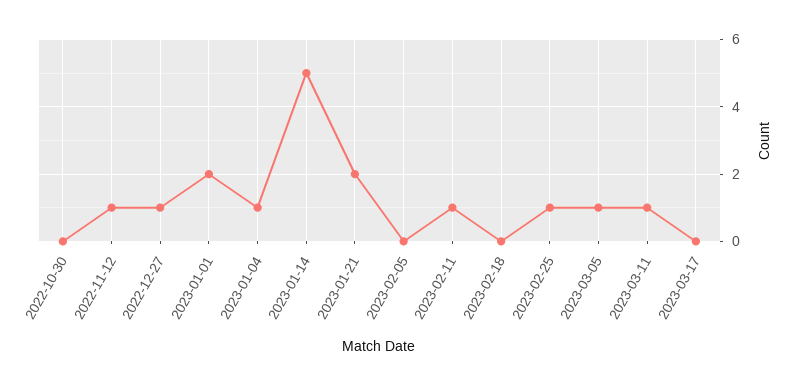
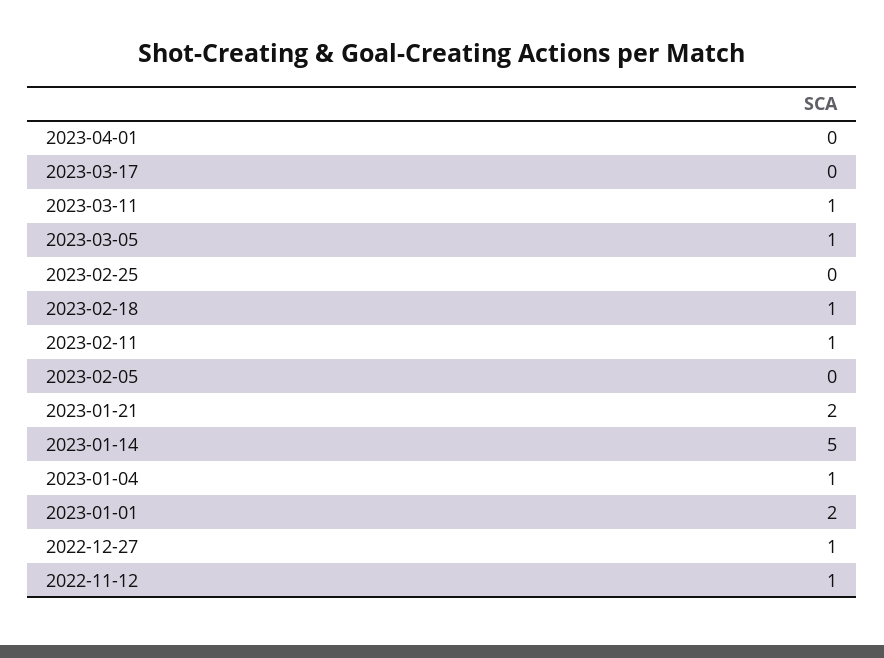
2022-10-30: 0 -> none
2023-02-18: 0 -> 1
2023-02-25: 1 -> 0
2023-04-01: none -> 0

